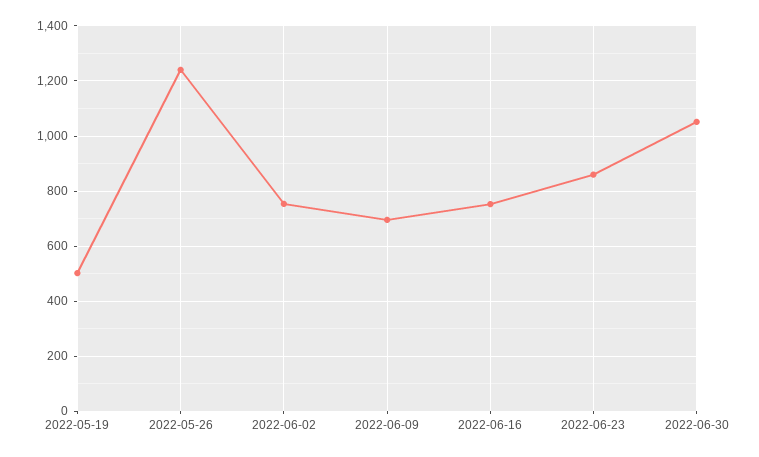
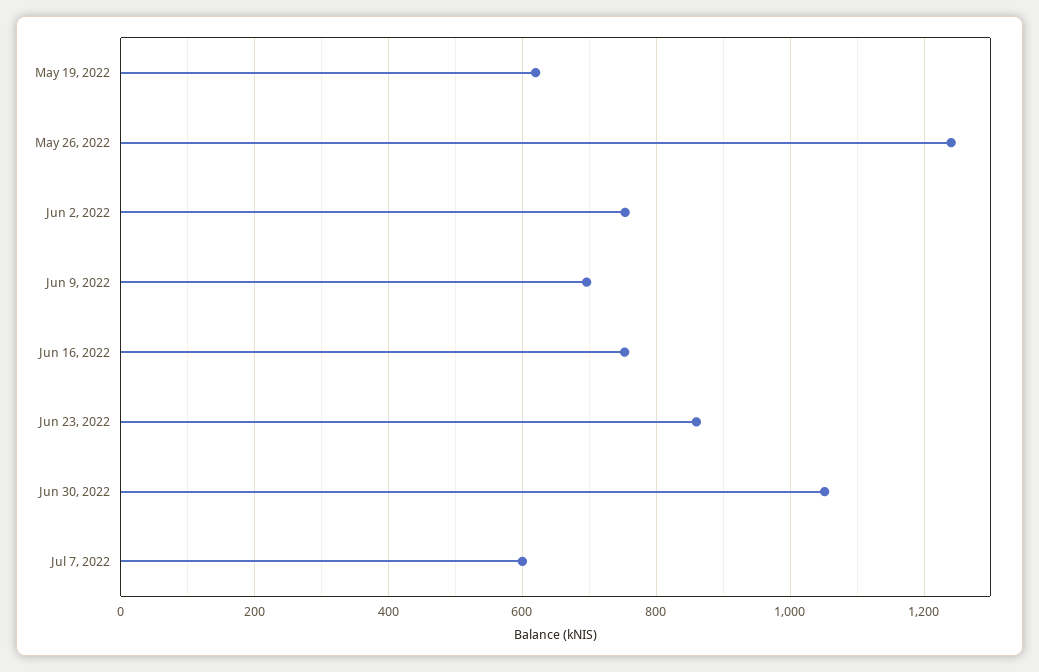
2022-05-19: 500 -> 620
Jul 7, 2022: none -> 600

